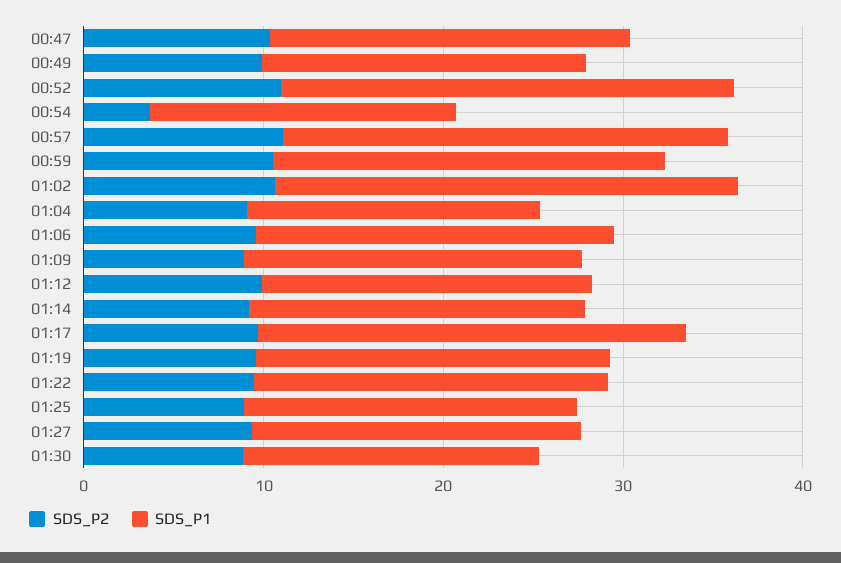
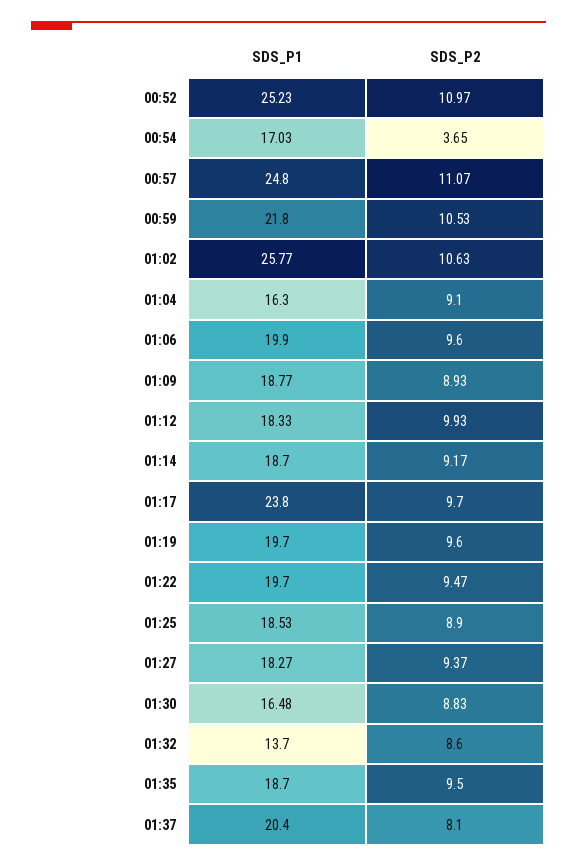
SDS_P2, 00:47: 10 -> none
SDS_P1, 00:47: 20 -> none
SDS_P2, 00:49: 10 -> none
SDS_P1, 00:49: 18 -> none
SDS_P1, 01:32: none -> 13.7
SDS_P2, 01:32: none -> 8.6
SDS_P1, 01:35: none -> 18.7
SDS_P2, 01:35: none -> 9.5
SDS_P1, 01:37: none -> 20.4
SDS_P2, 01:37: none -> 8.1

